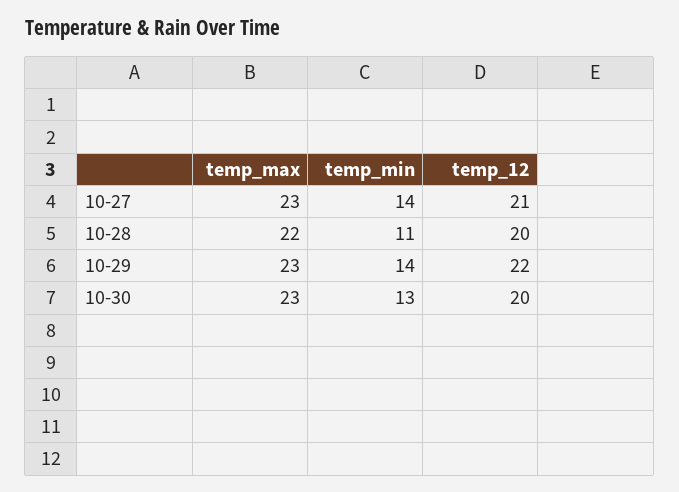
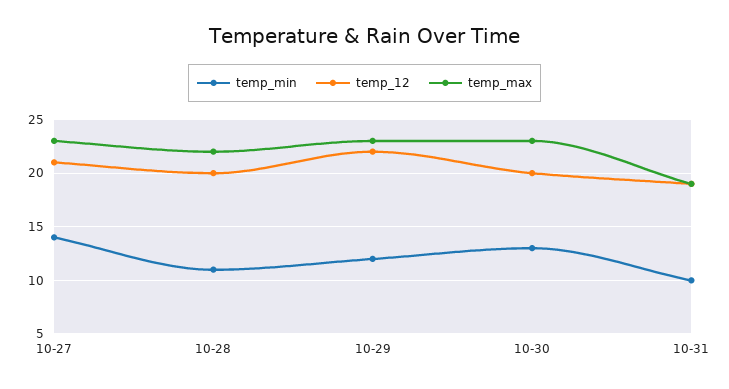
temp_min, 10-29: 14 -> 12
temp_min, 10-31: none -> 10
temp_12, 10-31: none -> 19
temp_max, 10-31: none -> 19

